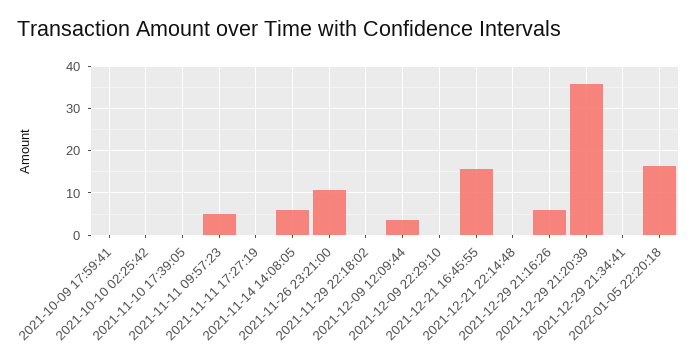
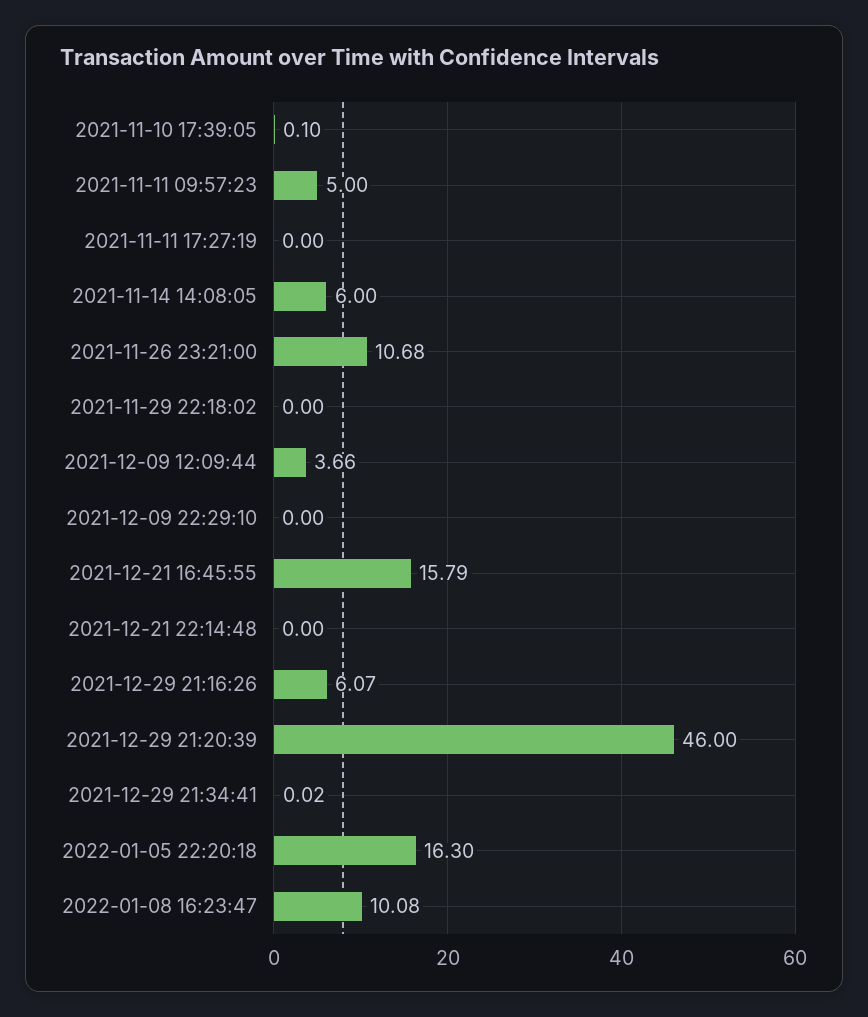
2021-10-09 17:59:41: 0 -> none
2021-10-10 02:25:42: 0 -> none
2021-12-29 21:20:39: 36 -> 46
2022-01-08 16:23:47: none -> 10.08

